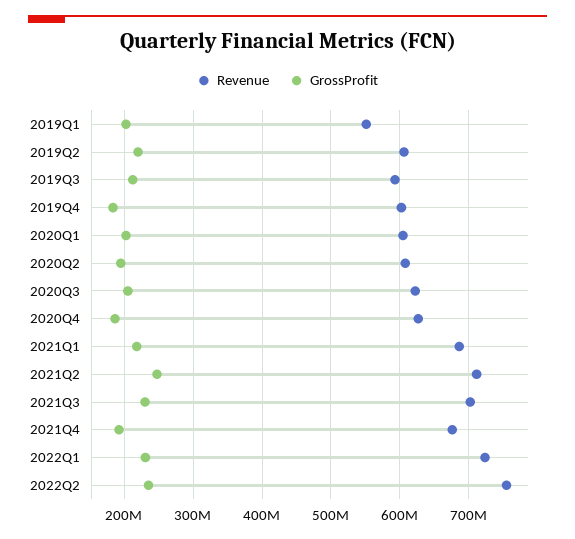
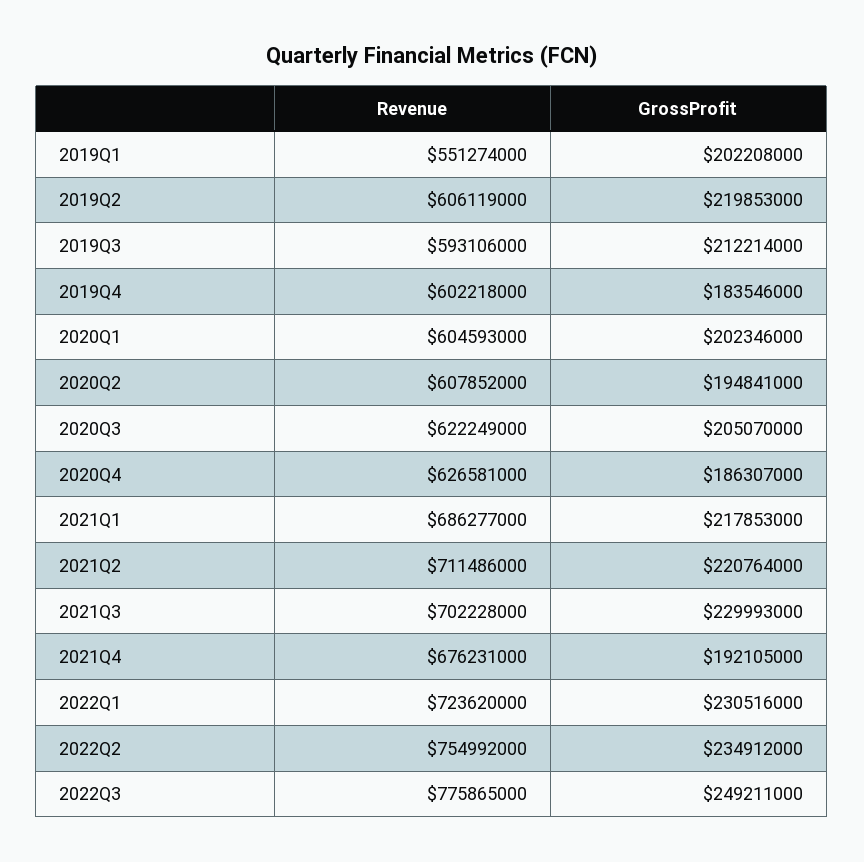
GrossProfit, 2021Q2: 250000000 -> 220764000
Revenue, 2022Q3: none -> 775865000
GrossProfit, 2022Q3: none -> 249211000

